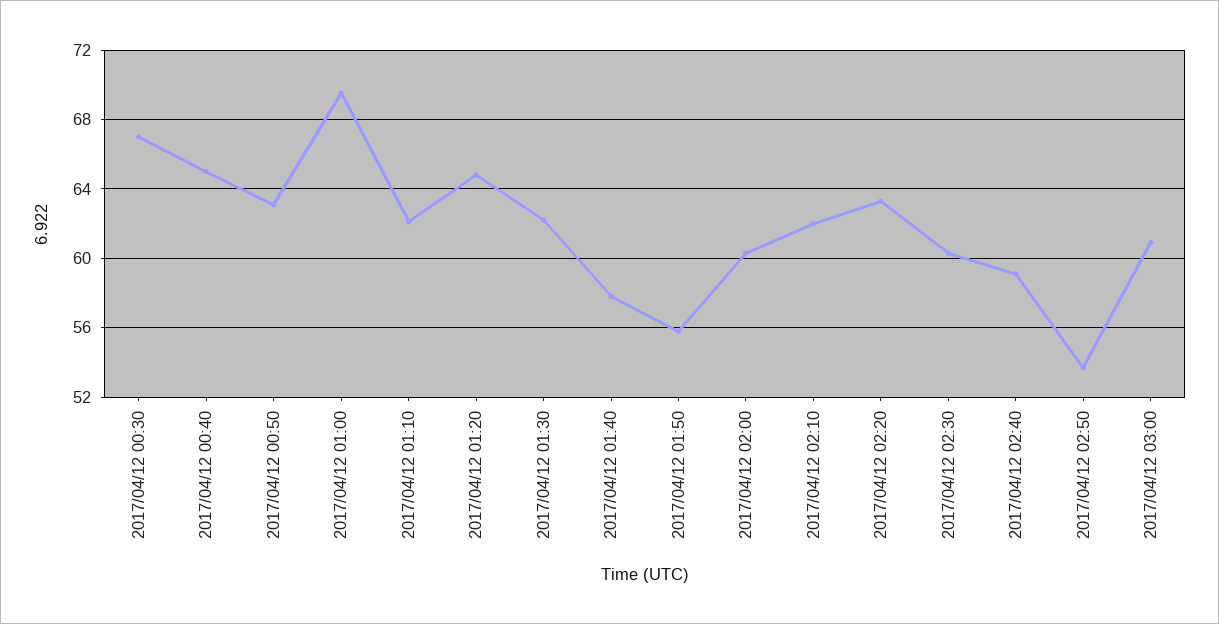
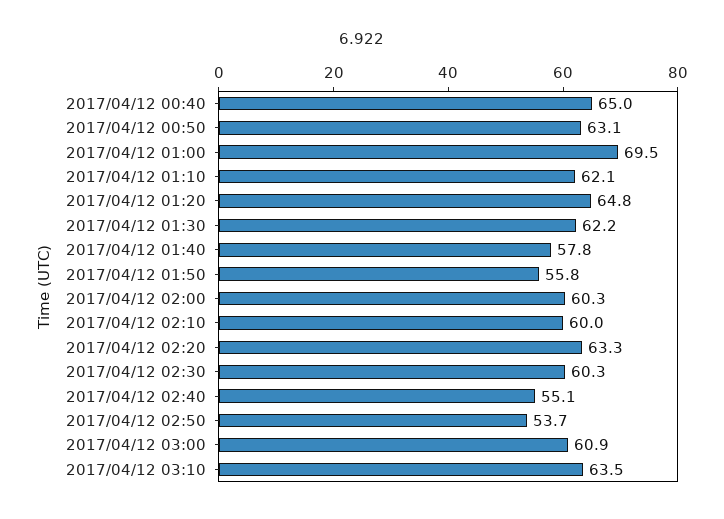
2017/04/12 00:30: 67 -> none
2017/04/12 02:10: 62 -> 60
2017/04/12 02:40: 59 -> 55.1
2017/04/12 03:10: none -> 63.5

